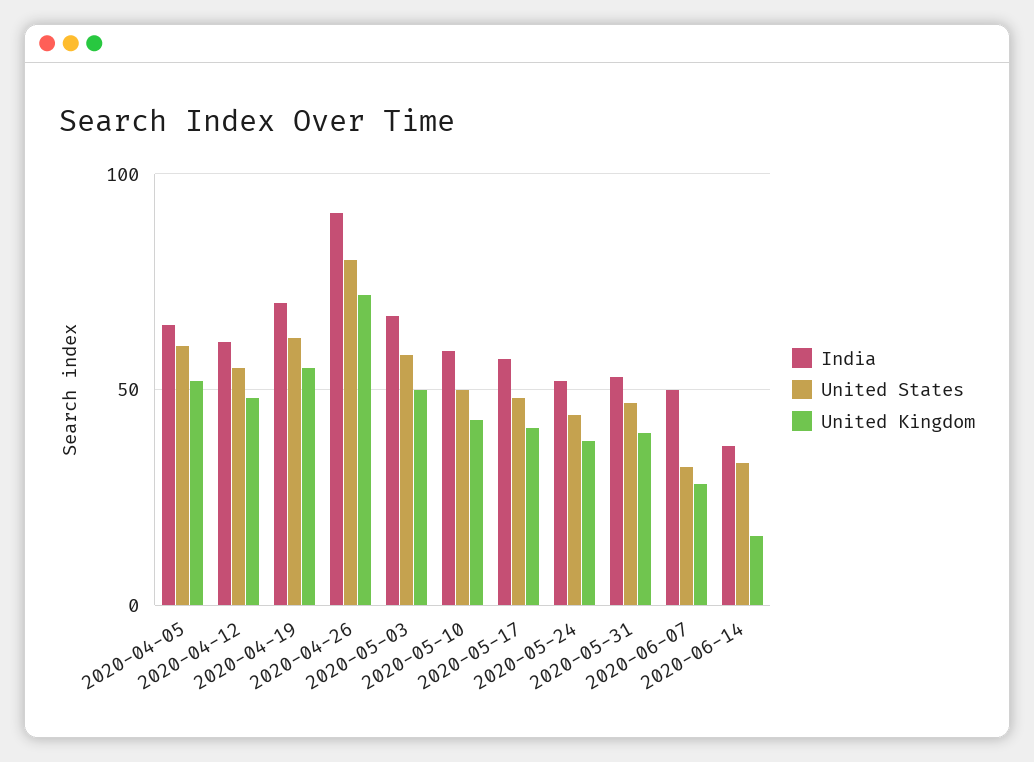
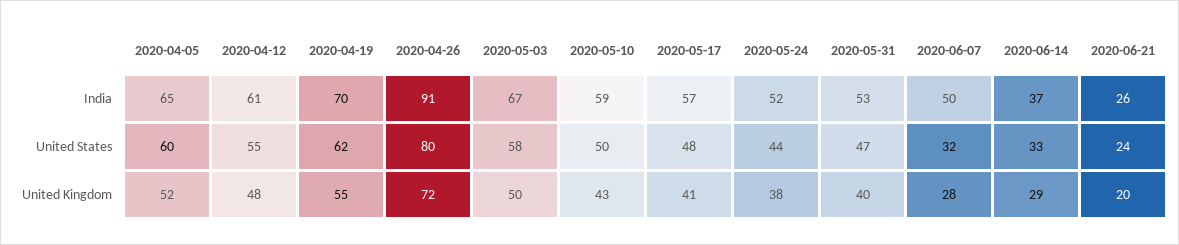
United Kingdom, 2020-06-14: 15 -> 29
India, 2020-06-21: none -> 26
United States, 2020-06-21: none -> 24
United Kingdom, 2020-06-21: none -> 20

